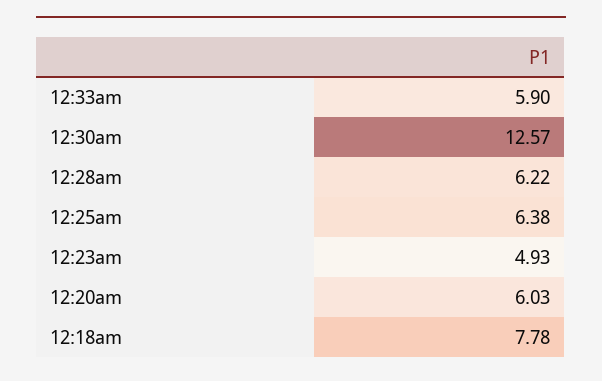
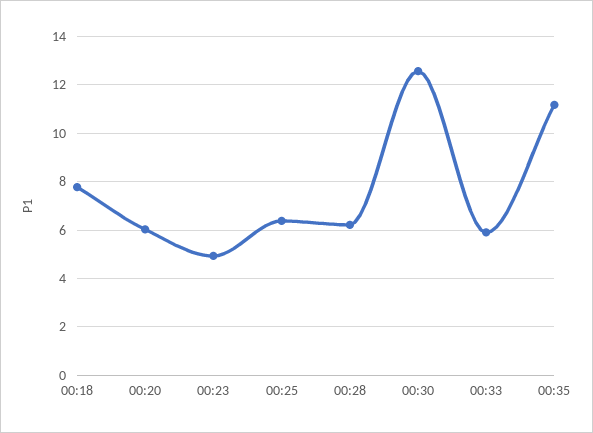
00:35: none -> 11.25

